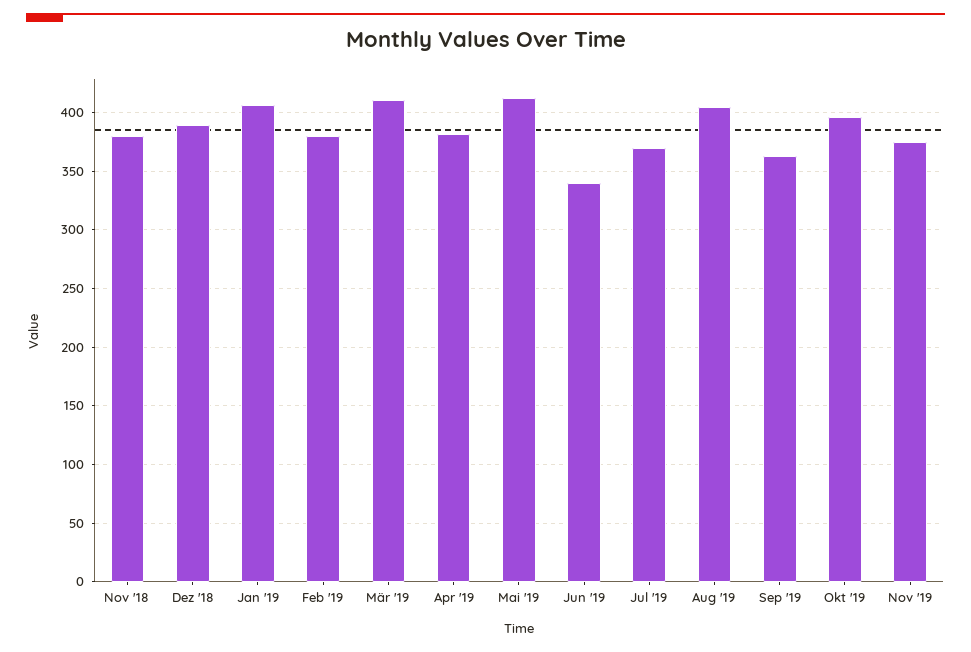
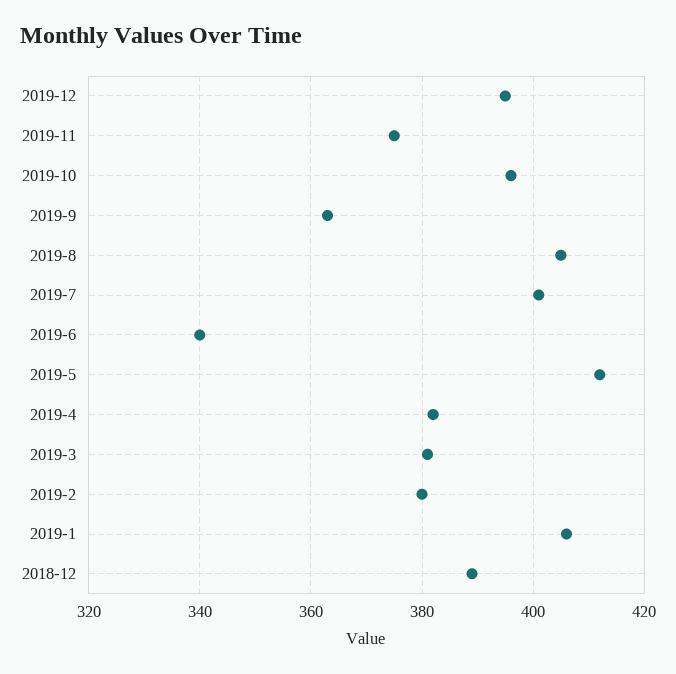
Nov '18: 380 -> none
Mär '19: 410 -> 380
Jul '19: 370 -> 400
2019-12: none -> 395

